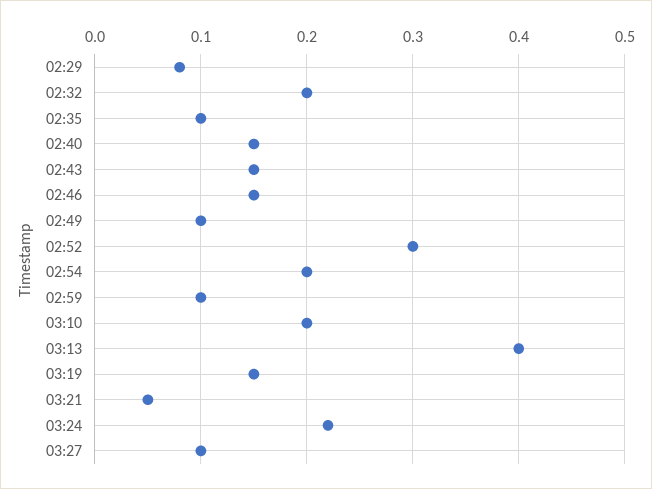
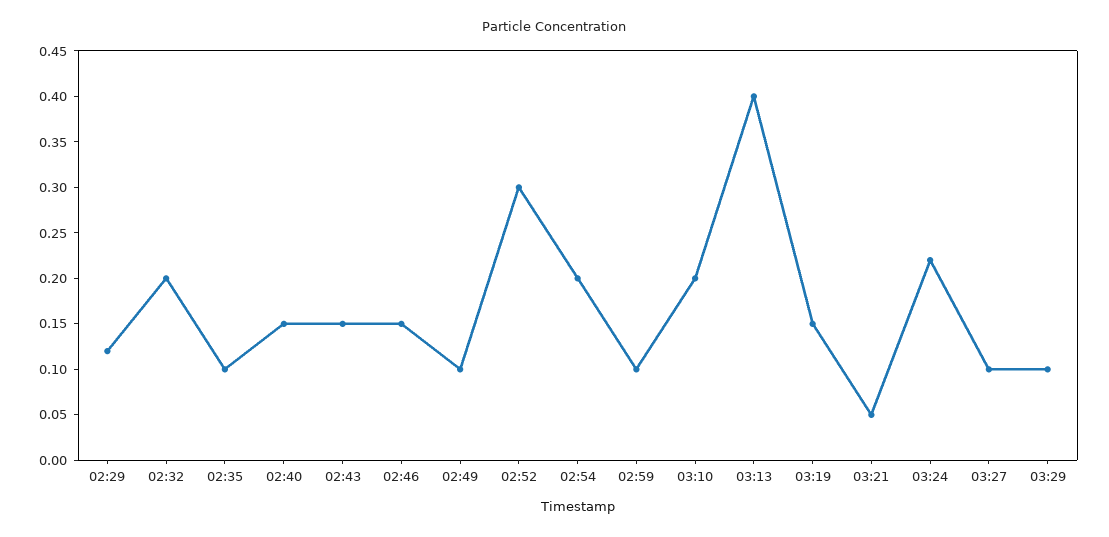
02:29: 0.08 -> 0.12
03:29: none -> 0.1

